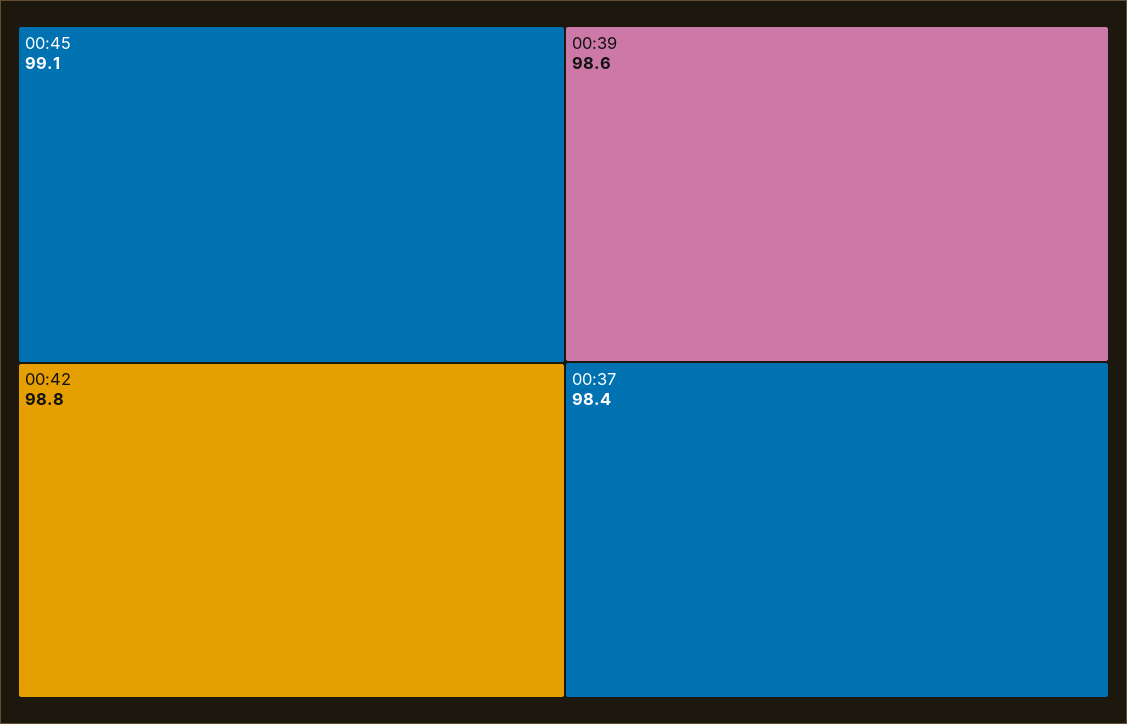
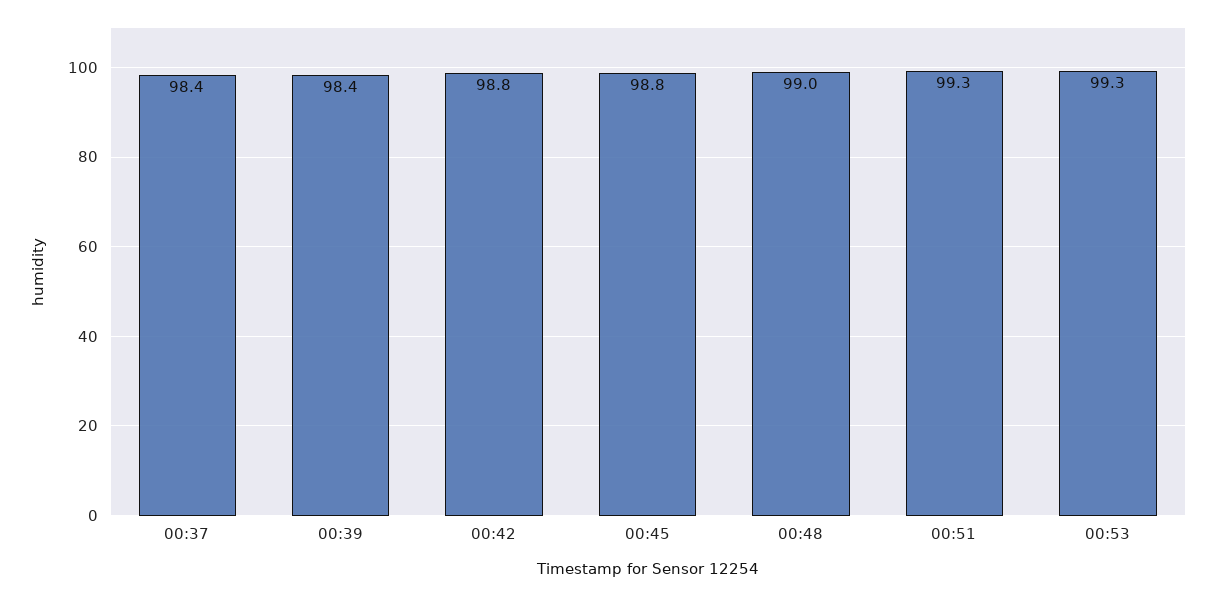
00:45: 99.1 -> 98.8
00:39: 98.6 -> 98.4
00:48: none -> 99
00:51: none -> 99.3
00:53: none -> 99.3

